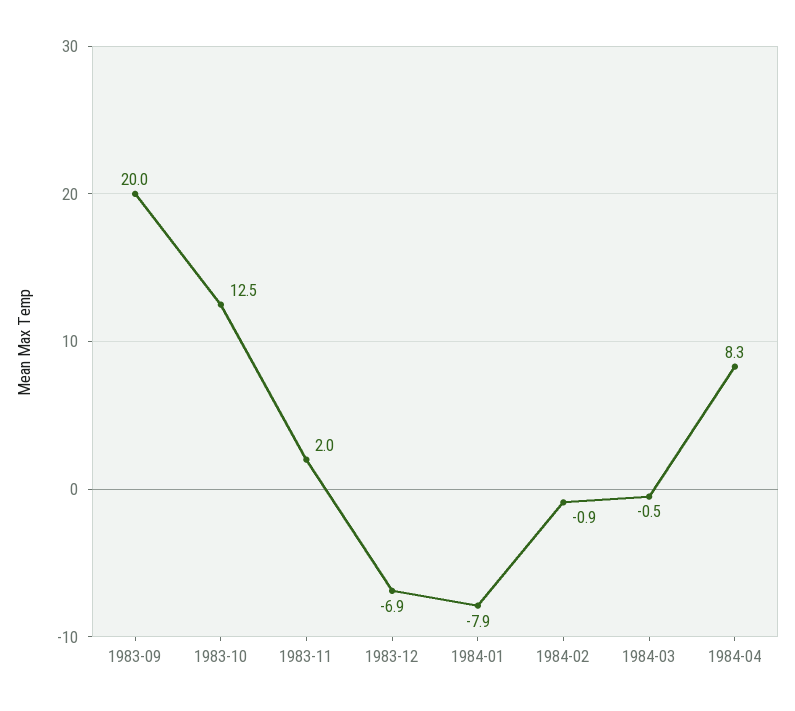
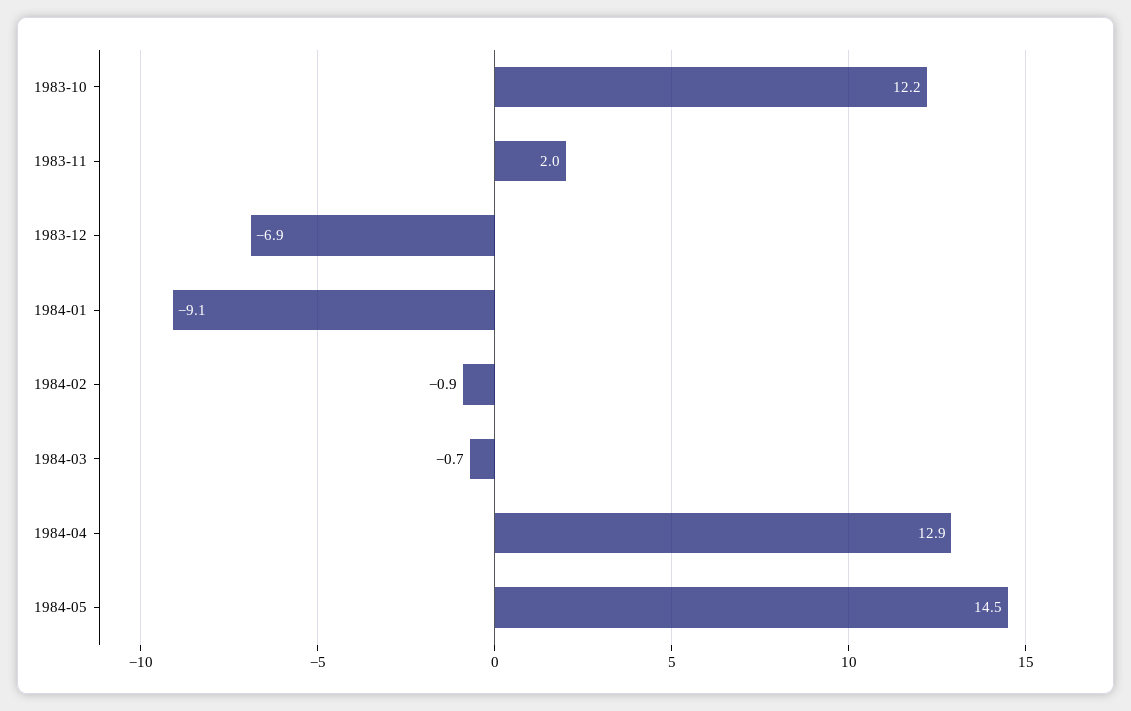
1983-09: 20 -> none
1983-10: 12.5 -> 12.2
1984-01: -7.9 -> -9.1
1984-03: -0.5 -> -0.7
1984-04: 8.3 -> 12.9
1984-05: none -> 14.5

